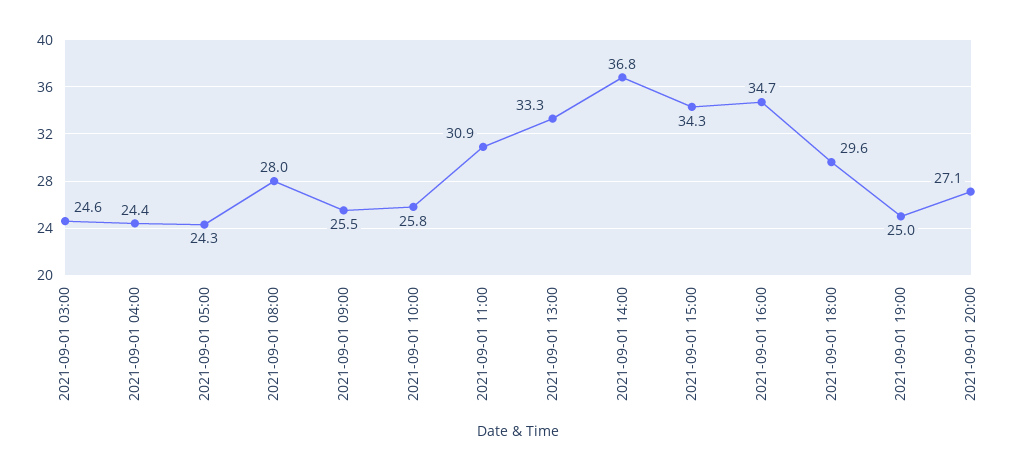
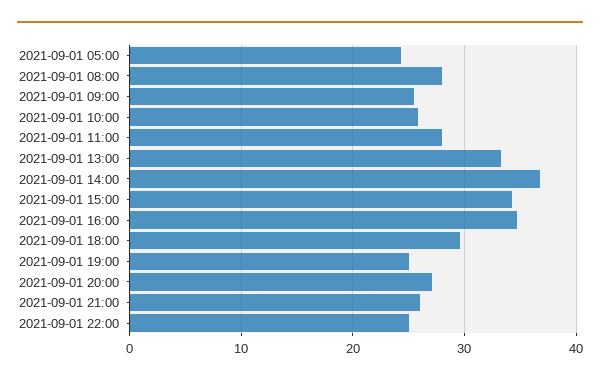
2021-09-01 03:00: 24.6 -> none
2021-09-01 04:00: 24.4 -> none
2021-09-01 11:00: 30.9 -> 28
2021-09-01 21:00: none -> 26
2021-09-01 22:00: none -> 25

